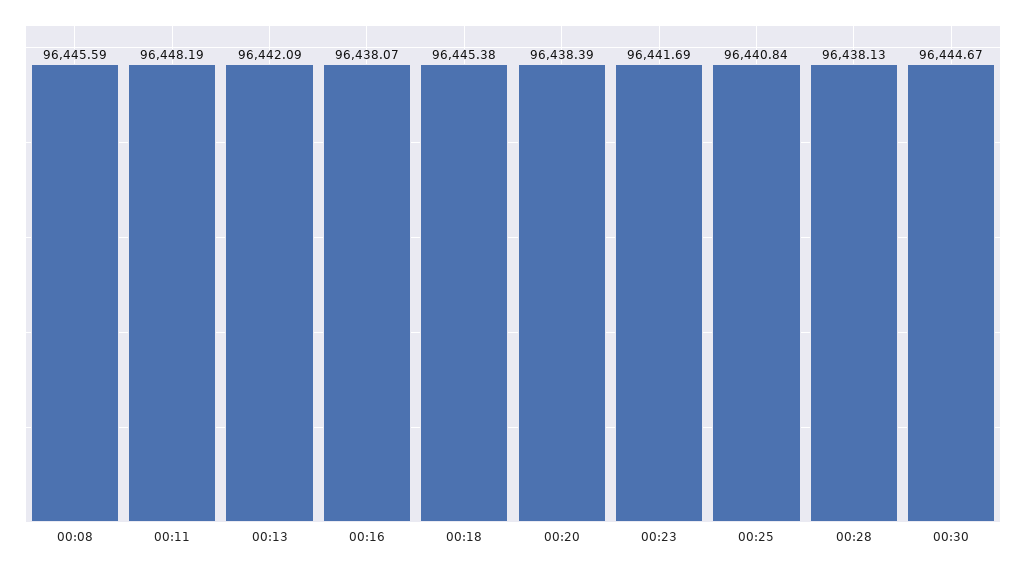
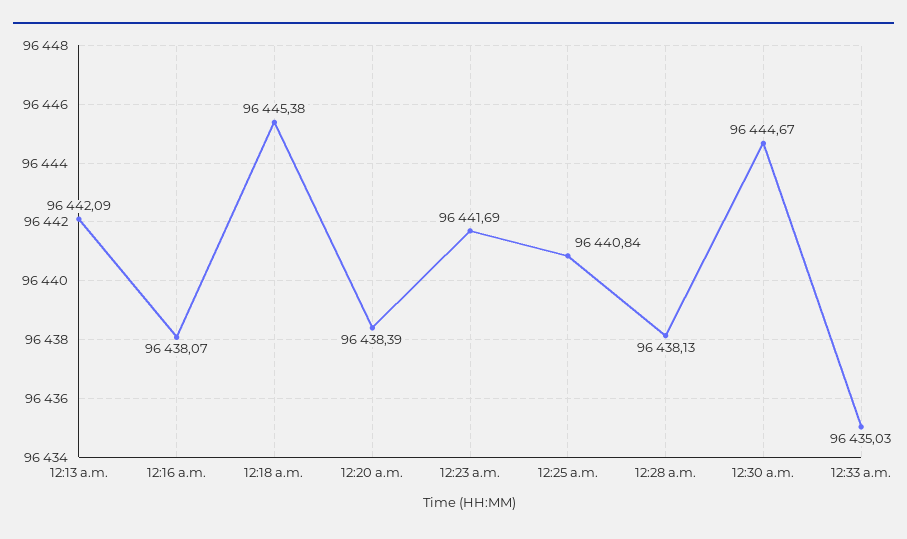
00:08: 96445.59 -> none
00:11: 96448.19 -> none
12:33 a.m.: none -> 96435.03

